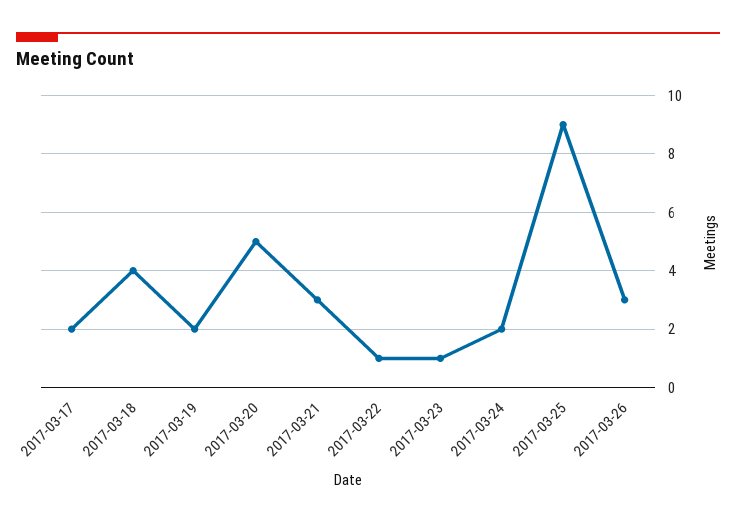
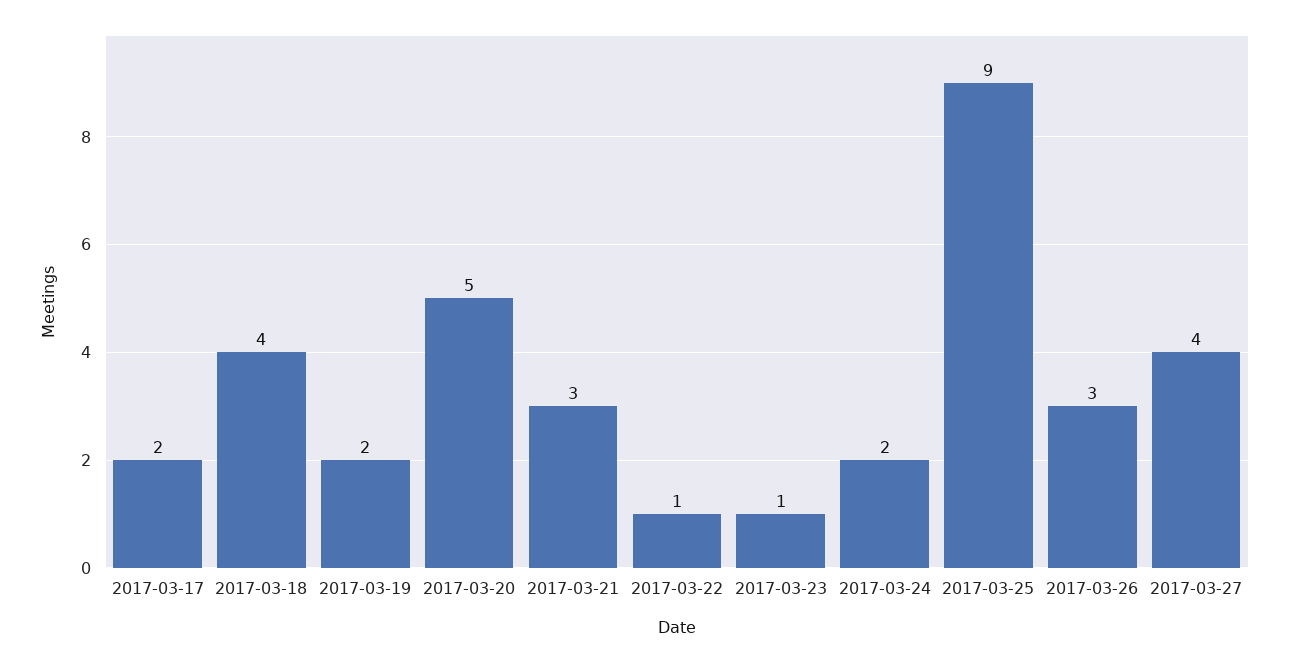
2017-03-27: none -> 4

